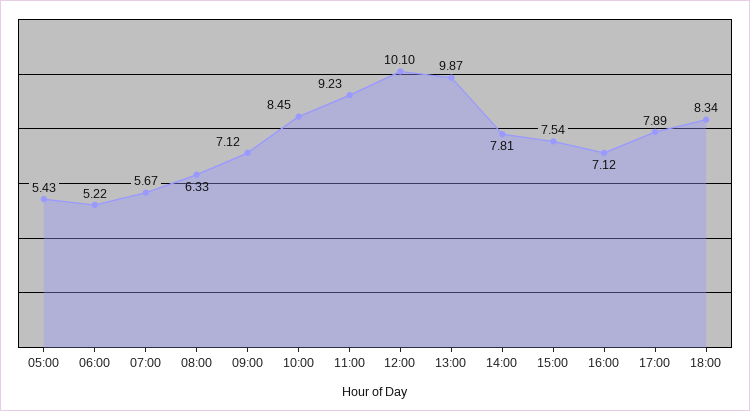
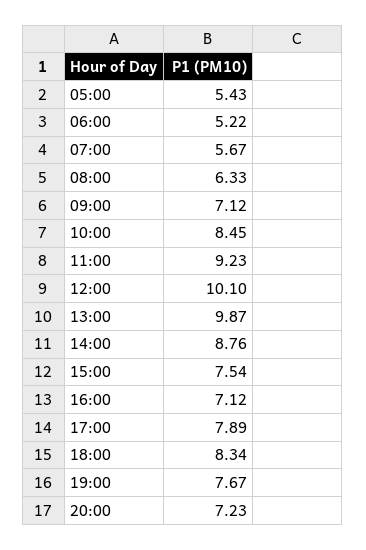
14:00: 7.81 -> 8.76
19:00: none -> 7.67
20:00: none -> 7.23

